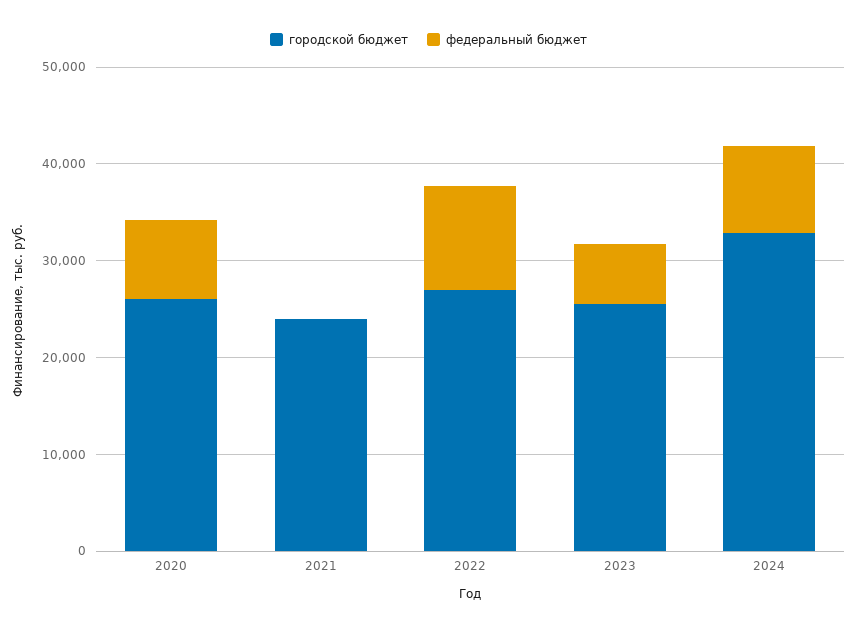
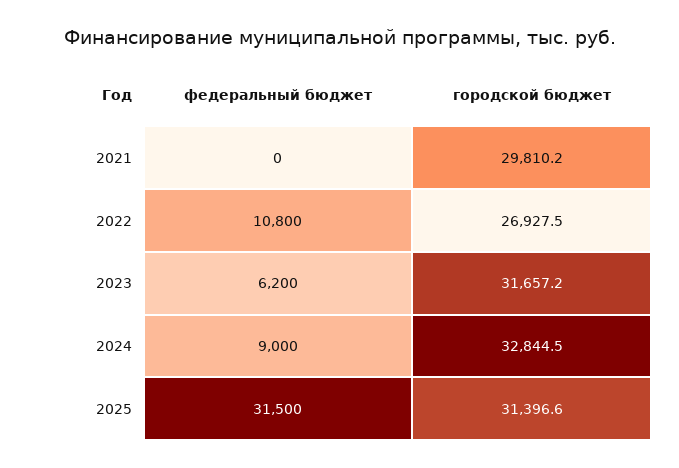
городской бюджет, 2020: 26000 -> none
федеральный бюджет, 2020: 8000 -> none
городской бюджет, 2021: 24000 -> 29810.2
городской бюджет, 2023: 26000 -> 31657.2
федеральный бюджет, 2025: none -> 31500
городской бюджет, 2025: none -> 31396.6

